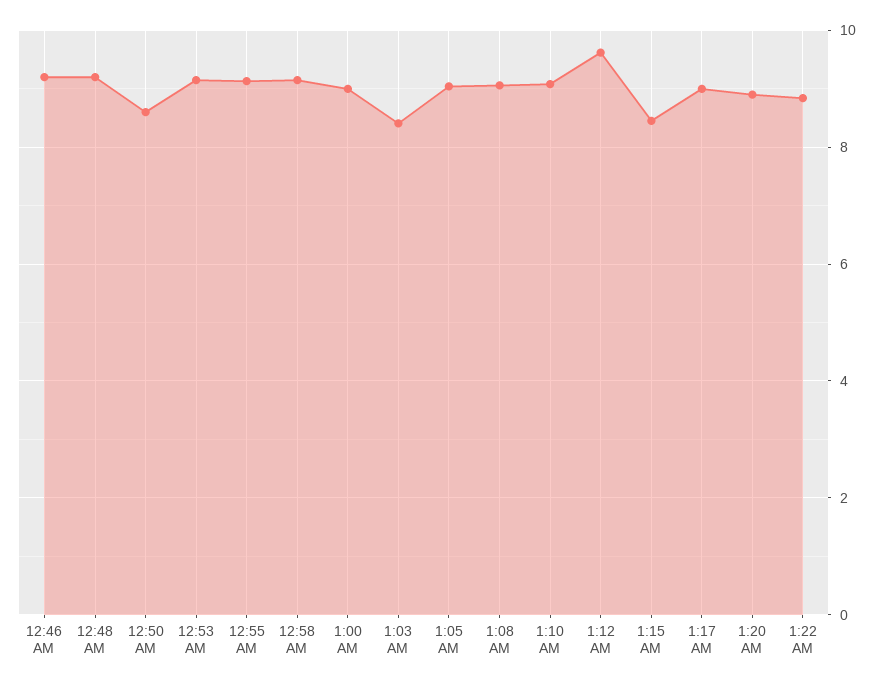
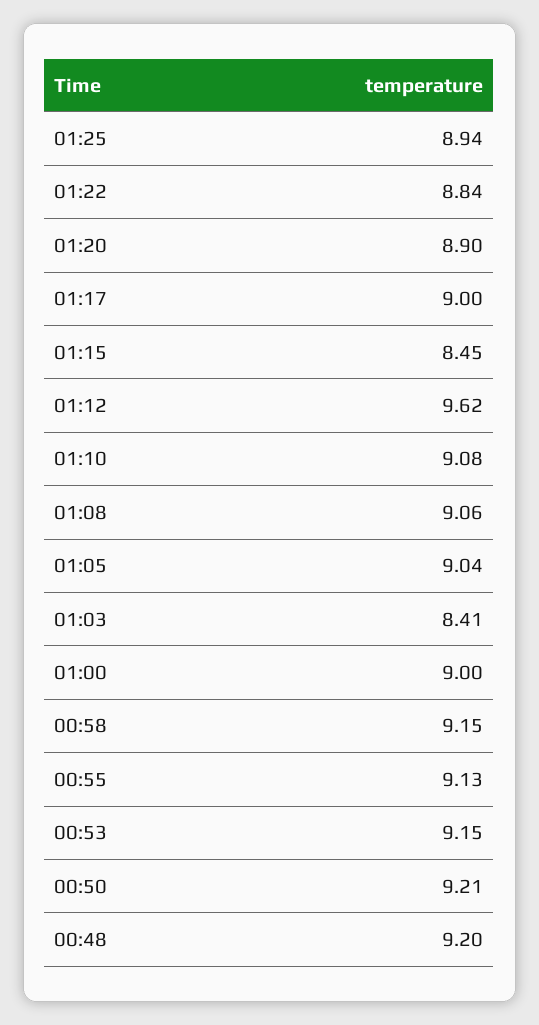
12:46 AM: 9.2 -> none
12:50 AM: 8.6 -> 9.21
01:25: none -> 8.94

